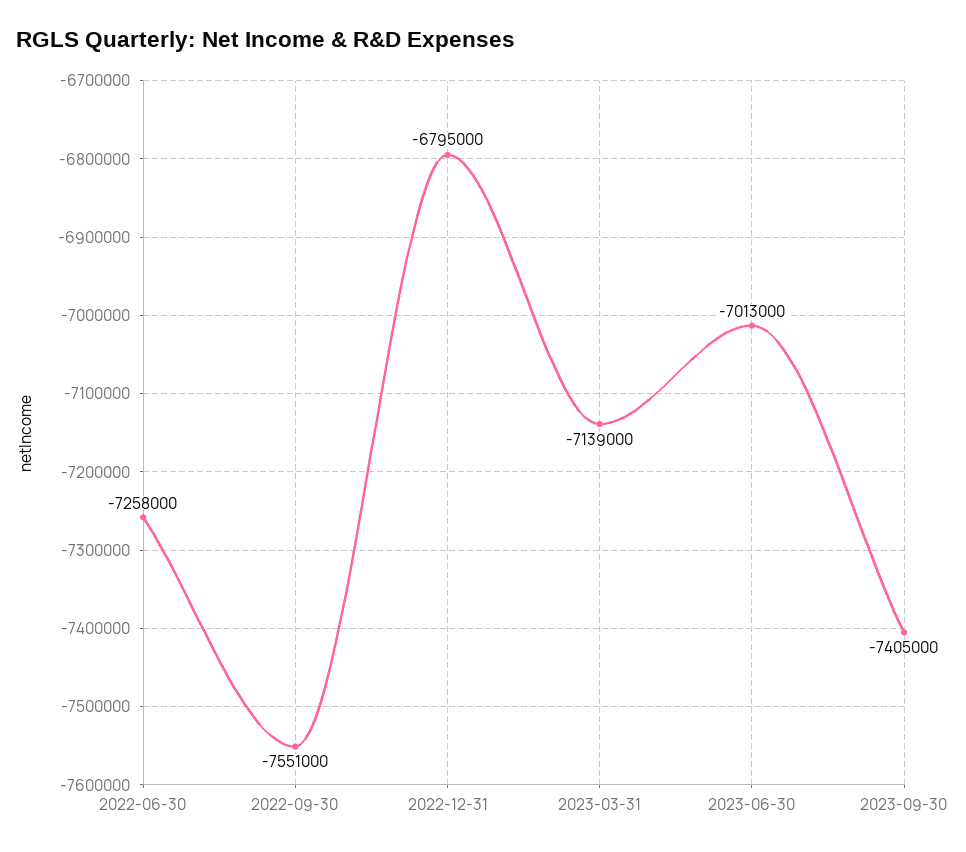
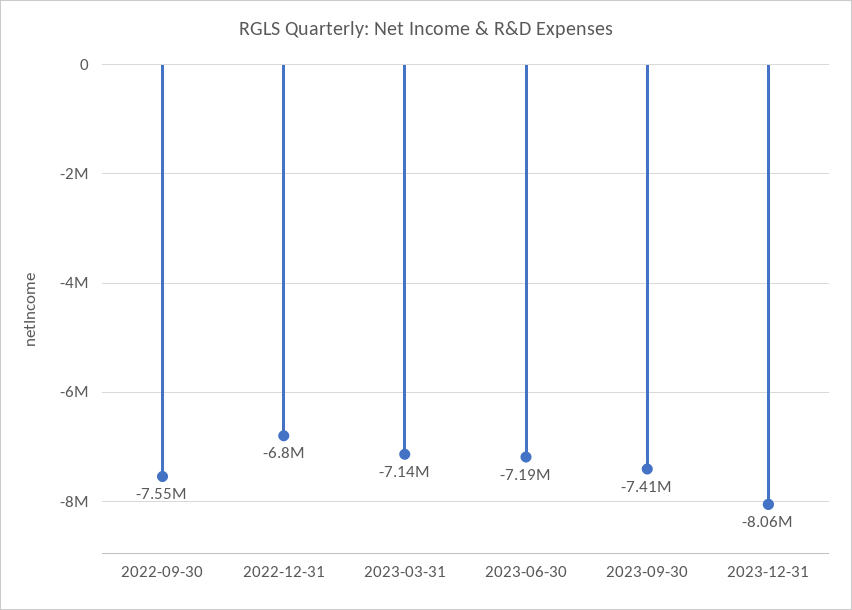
2022-06-30: -7258000 -> none
2023-06-30: -7013000 -> -7190000
2023-12-31: none -> -8060000

